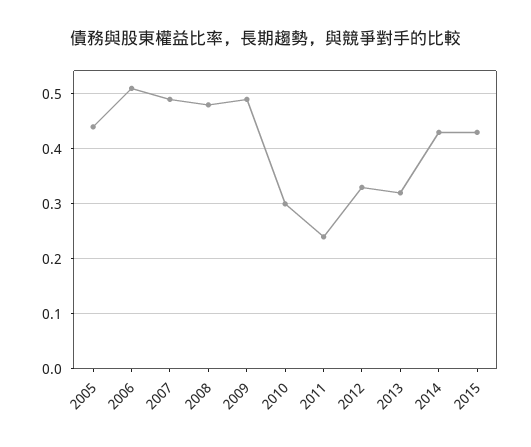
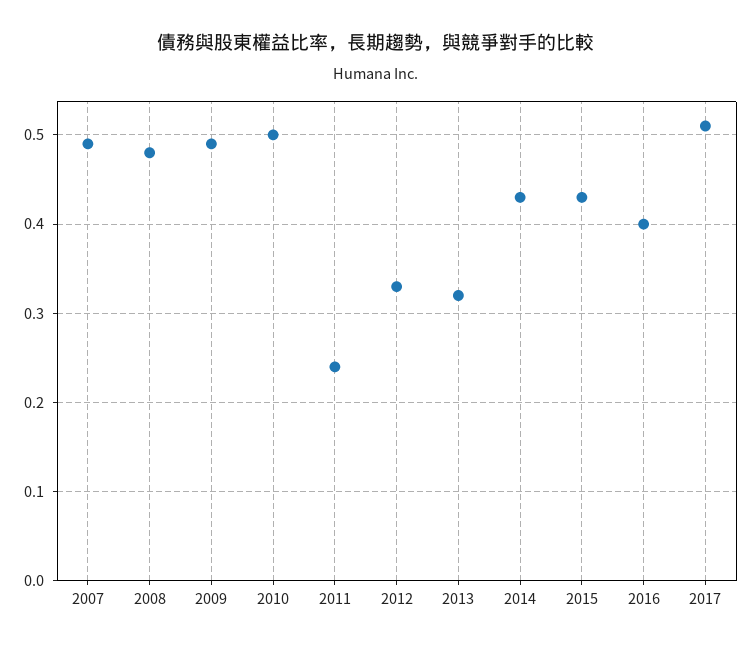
2005: 0.45 -> none
2006: 0.5 -> none
2010: 0.3 -> 0.5
2016: none -> 0.4
2017: none -> 0.51

